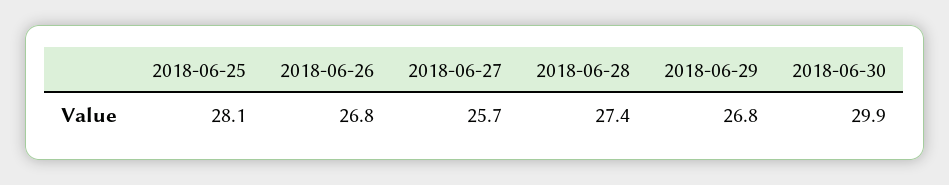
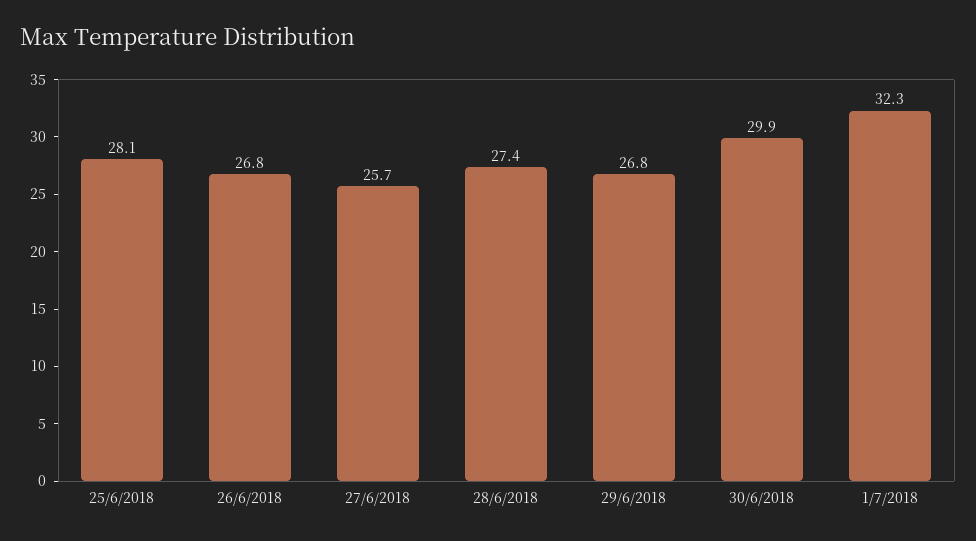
1/7/2018: none -> 32.3

